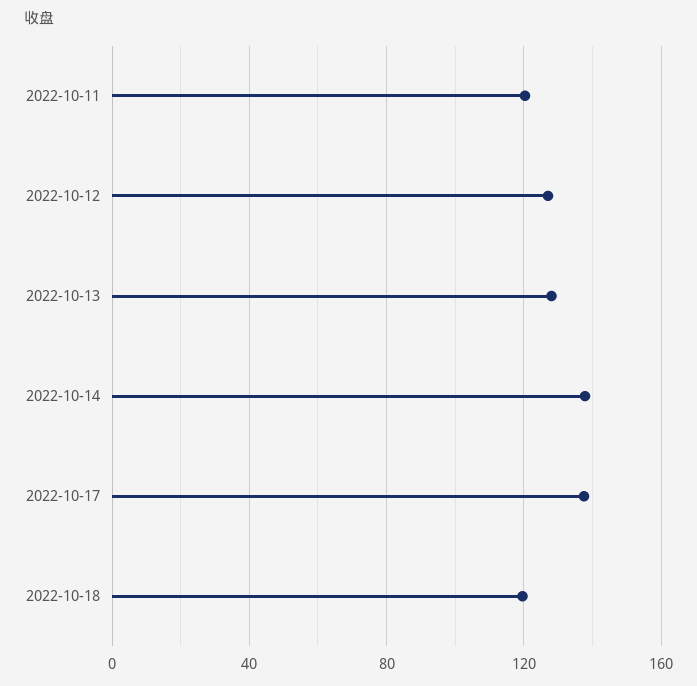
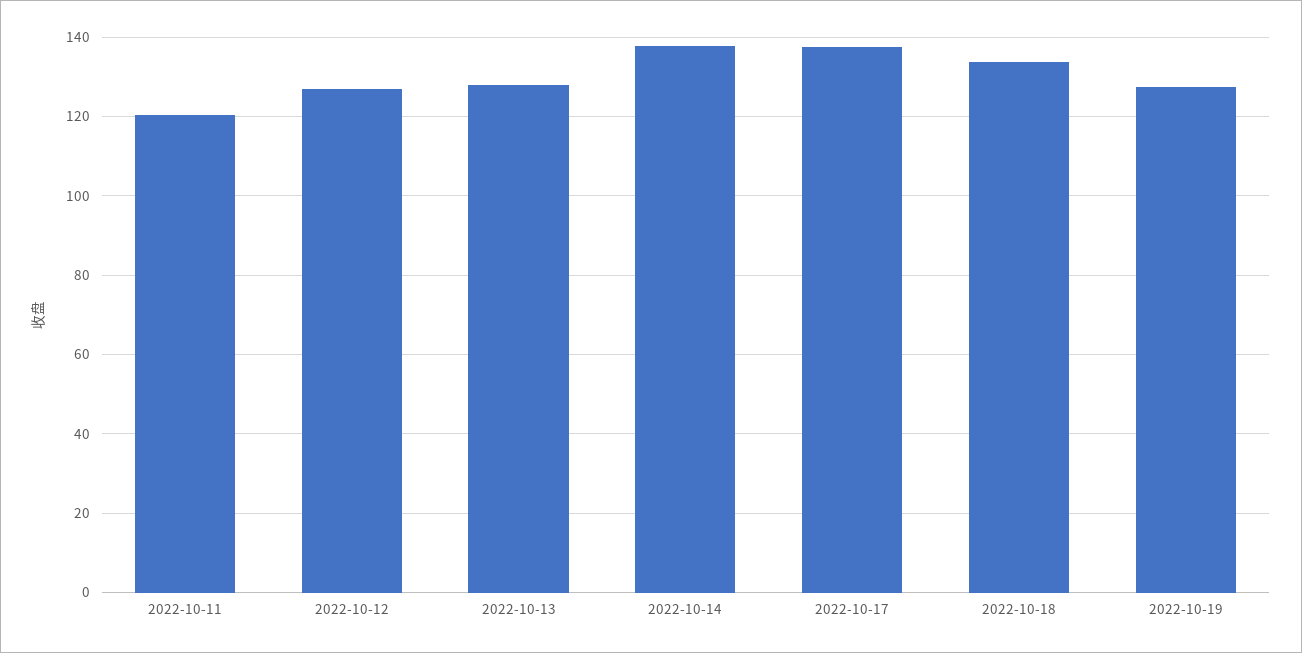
2022-10-18: 120 -> 134
2022-10-19: none -> 128

